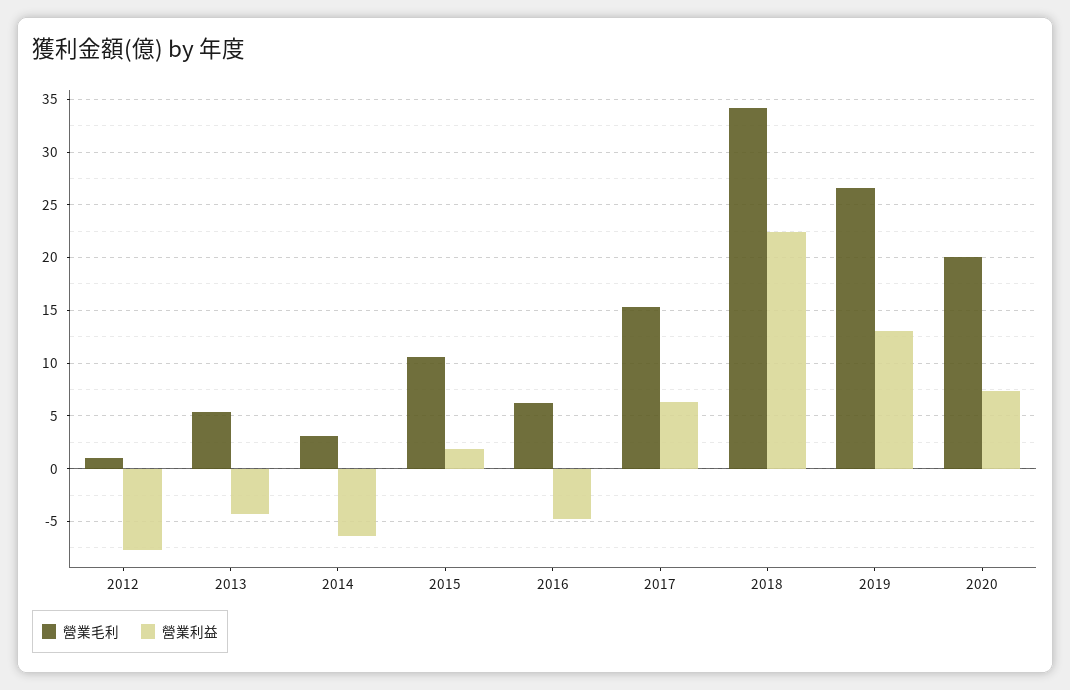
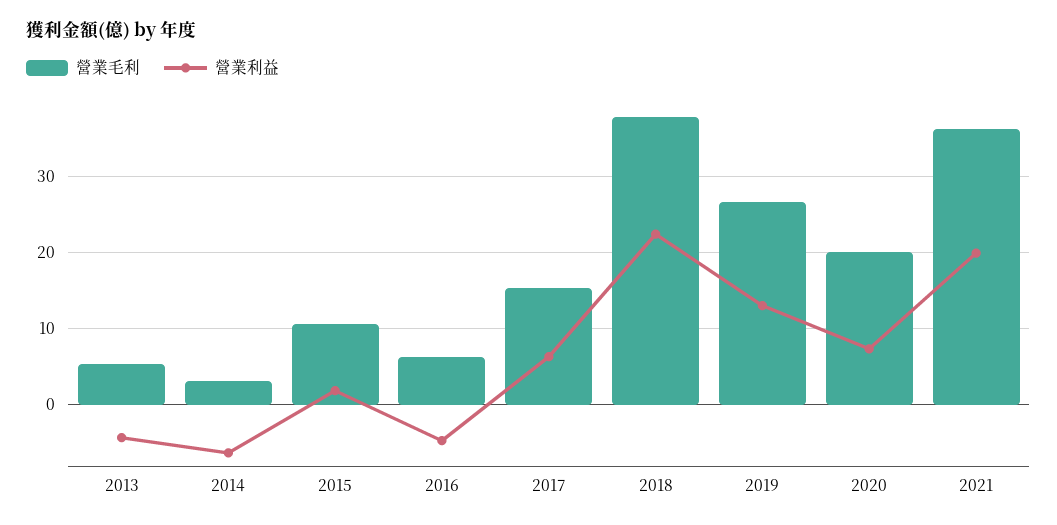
營業毛利, 2012: 1 -> none
營業利益, 2012: -8 -> none
營業毛利, 2018: 34 -> 38
營業毛利, 2021: none -> 36
營業利益, 2021: none -> 20

